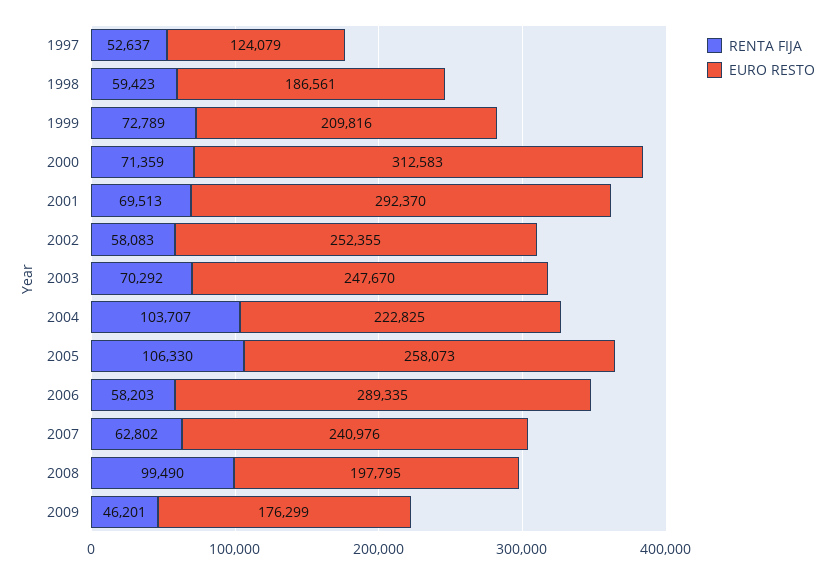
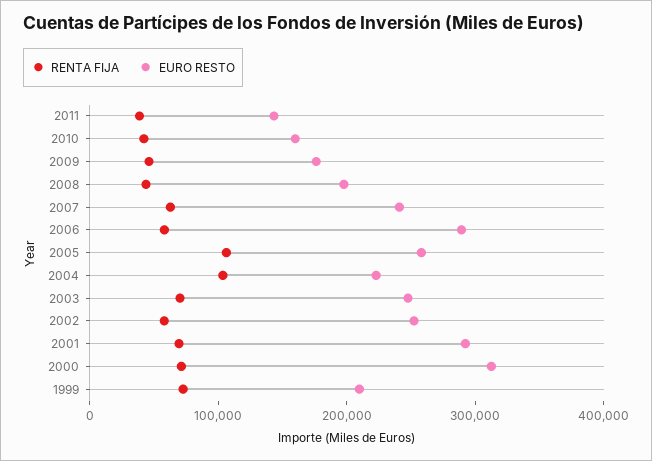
RENTA FIJA, 1997: 52637 -> none
EURO RESTO, 1997: 124079 -> none
RENTA FIJA, 1998: 59423 -> none
EURO RESTO, 1998: 186561 -> none
RENTA FIJA, 2008: 99490 -> 40000
RENTA FIJA, 2011: none -> 40000
EURO RESTO, 2011: none -> 140000
RENTA FIJA, 2010: none -> 40000
EURO RESTO, 2010: none -> 160000

